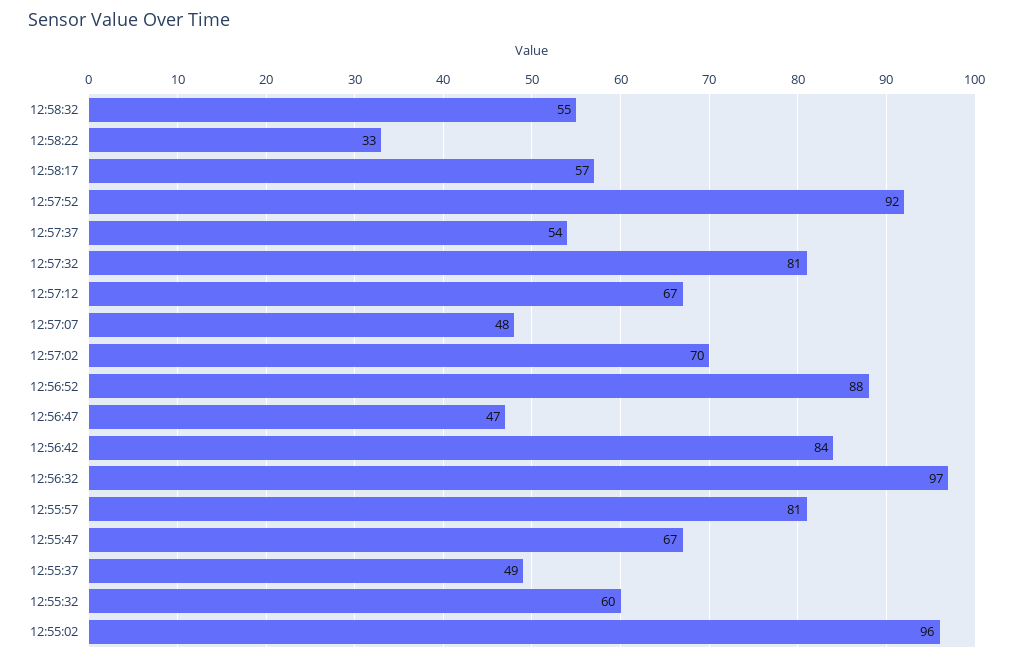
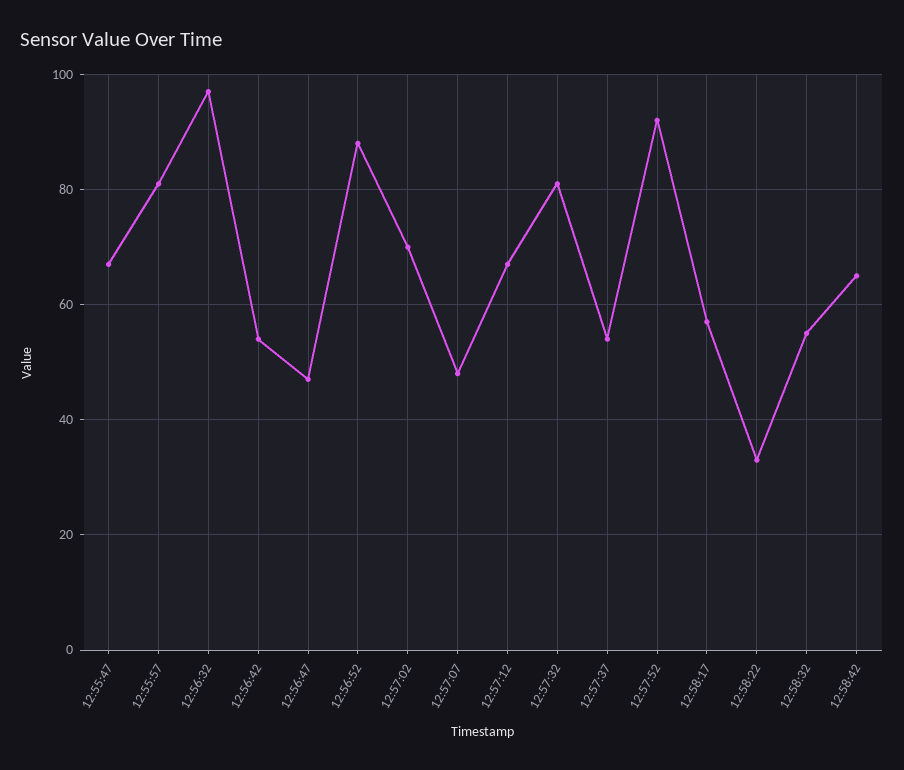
12:56:42: 84 -> 55
12:55:37: 49 -> none
12:55:32: 60 -> none
12:55:02: 96 -> none
12:58:42: none -> 65

